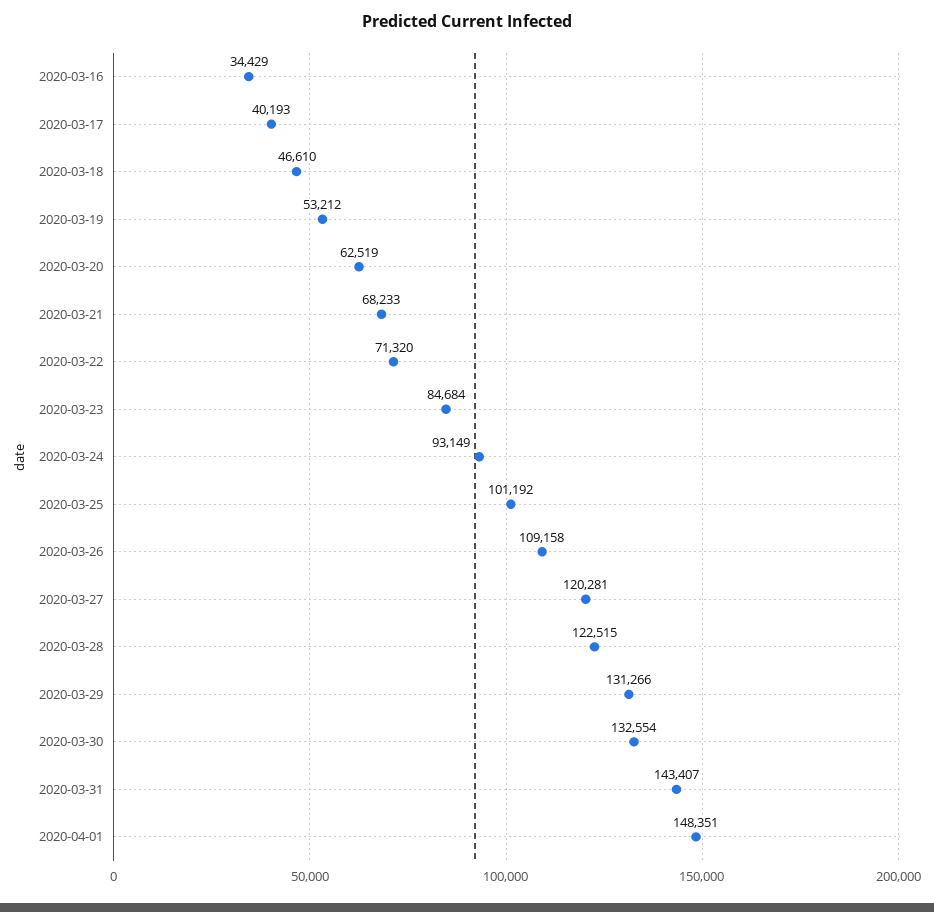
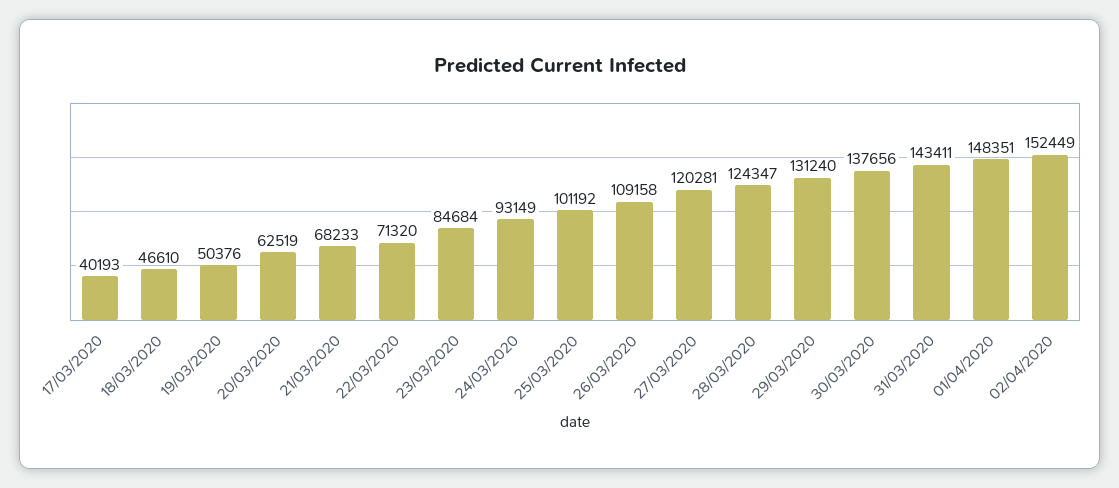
2020-03-16: 34429 -> none
2020-03-19: 53212 -> 50376
2020-03-28: 122515 -> 124347
2020-03-29: 131266 -> 131240
2020-03-30: 132554 -> 137656
2020-03-31: 143407 -> 143411
02/04/2020: none -> 152449

